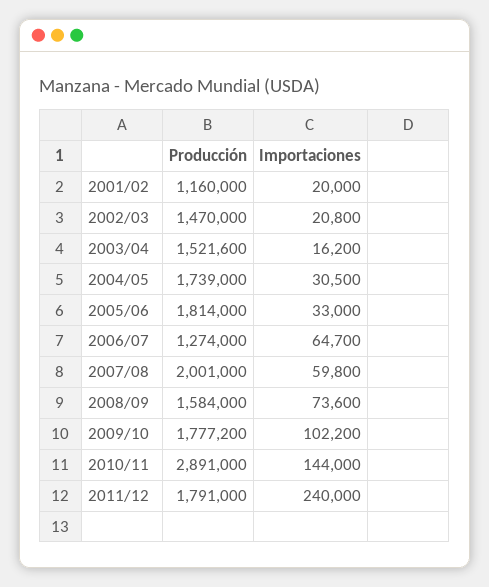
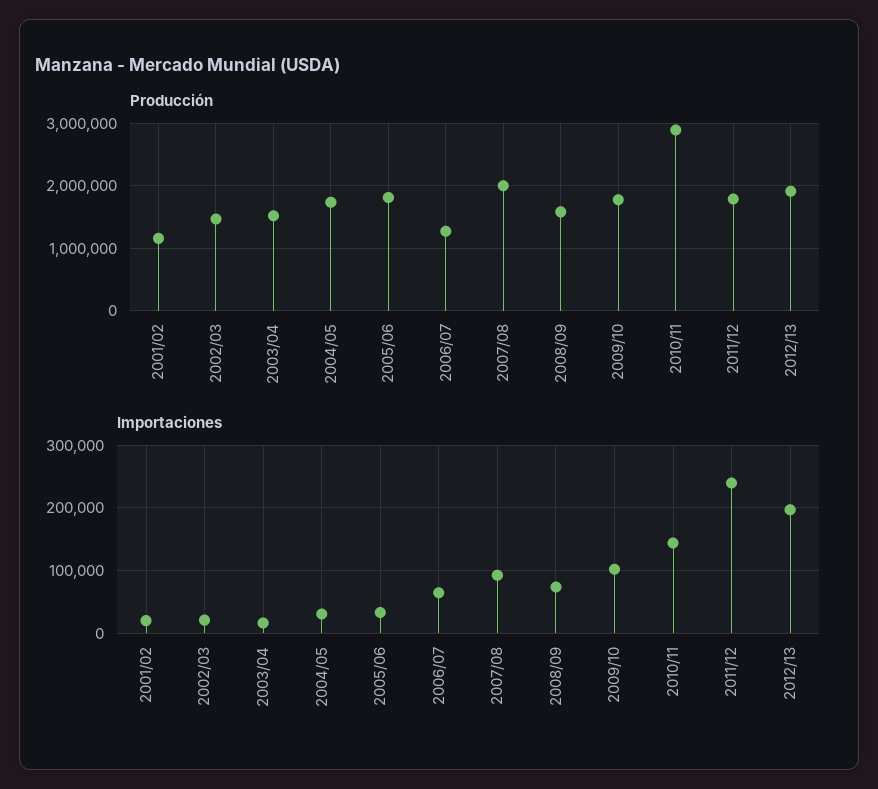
Importaciones, 2007/08: 59800 -> 90000
Producción, 2012/13: none -> 1900000
Importaciones, 2012/13: none -> 200000

